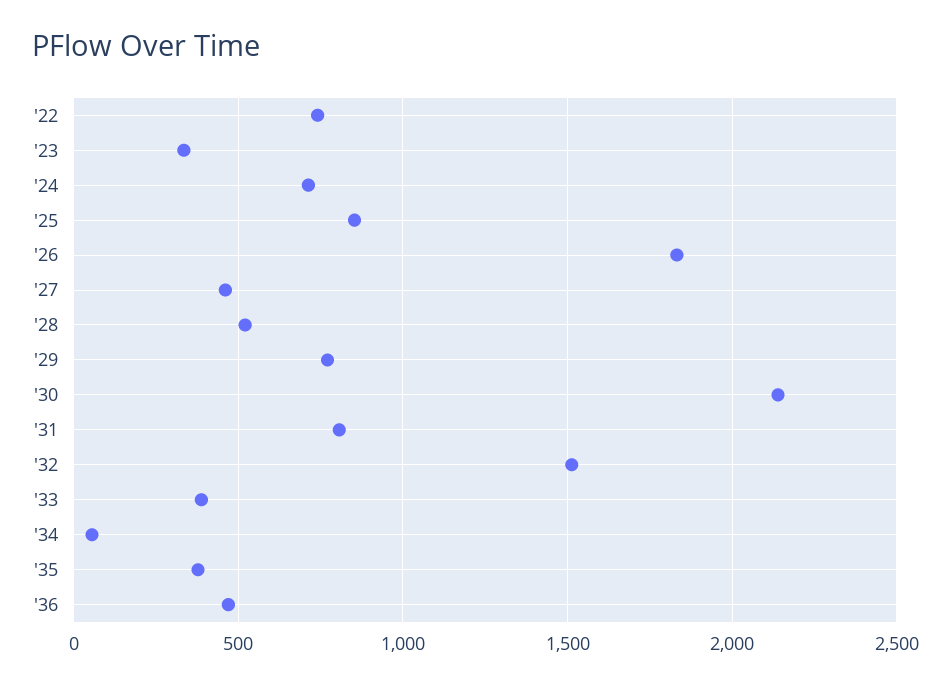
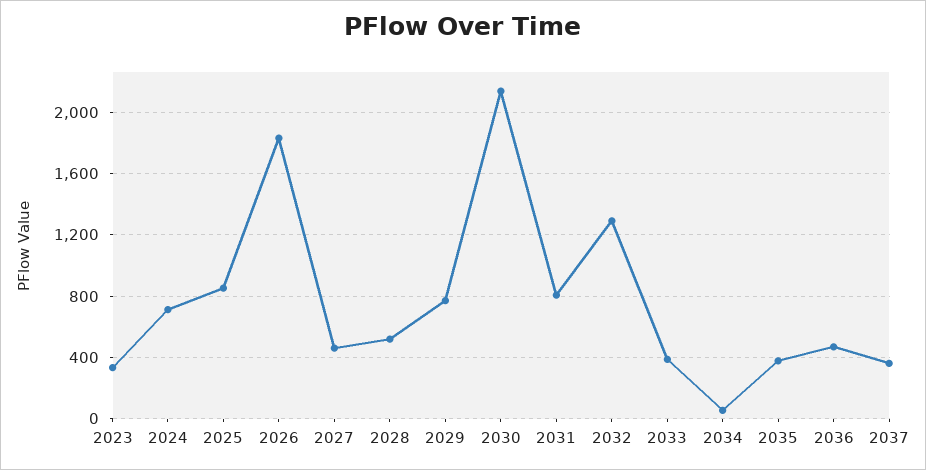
'22: 750 -> none
'32: 1500 -> 1300
2037: none -> 350

